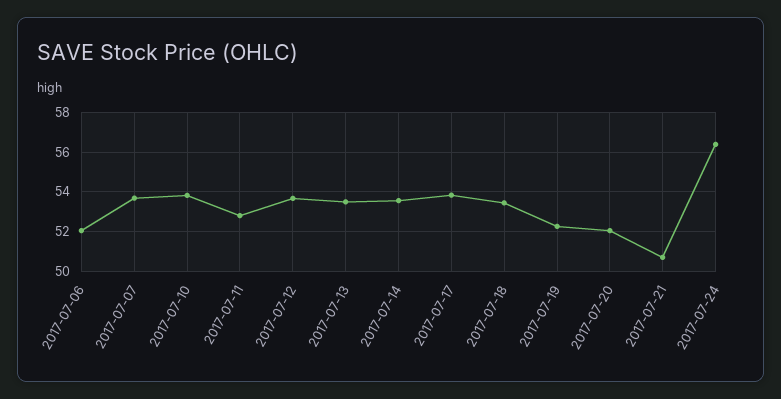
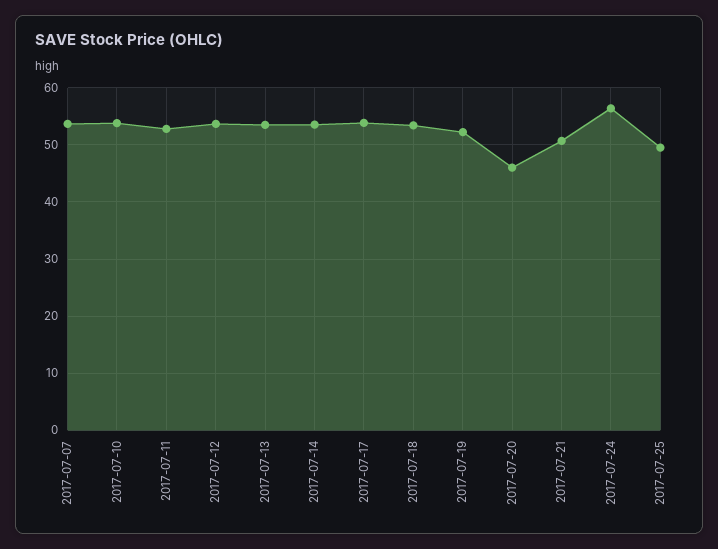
2017-07-06: 52 -> none
2017-07-20: 52 -> 46
2017-07-25: none -> 50

